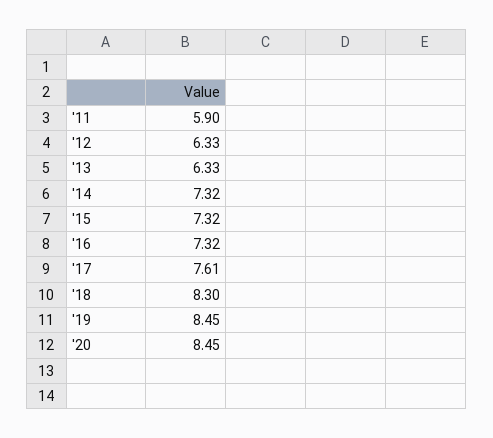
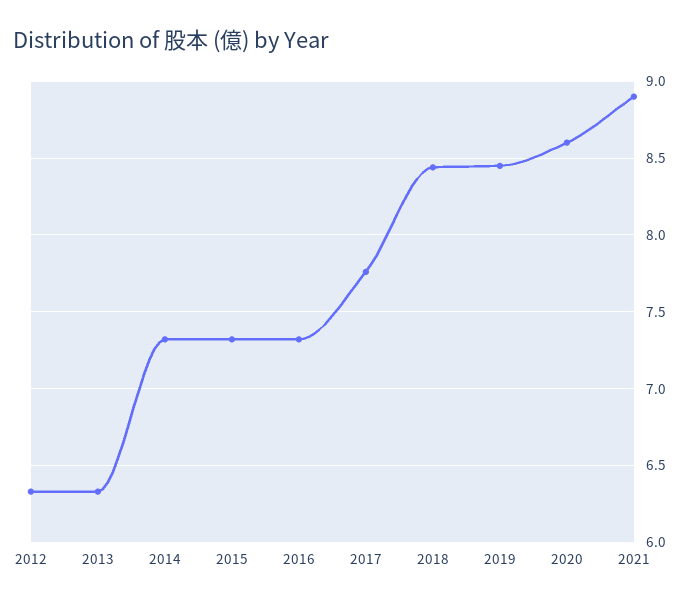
'11: 5.9 -> none
'17: 7.61 -> 7.75
'18: 8.3 -> 8.45
'20: 8.45 -> 8.6
2021: none -> 8.9

